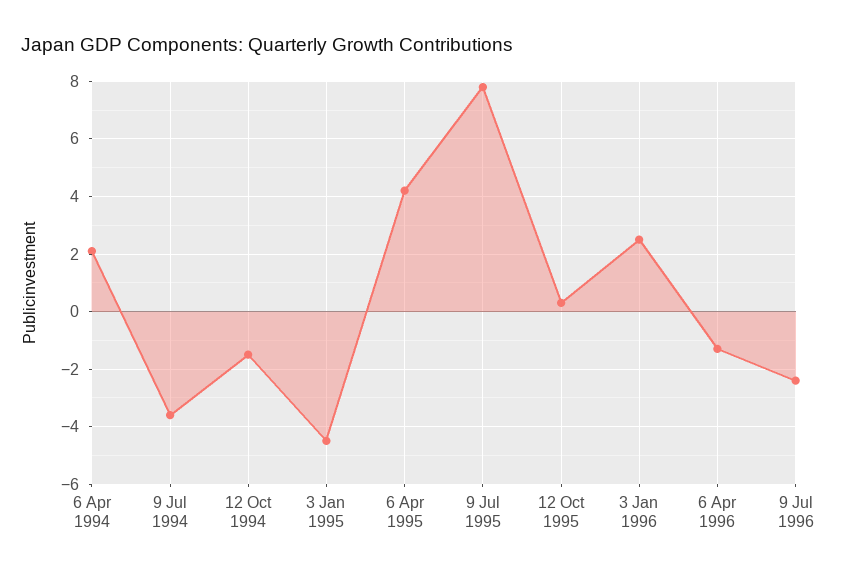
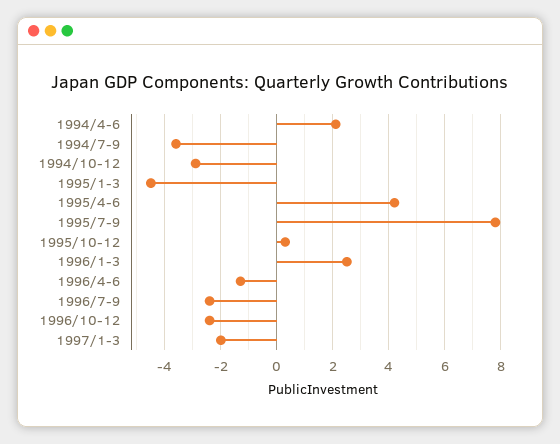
12 Oct 1994: -1.5 -> -3
1996/10-12: none -> -2.5
1997/1-3: none -> -2

